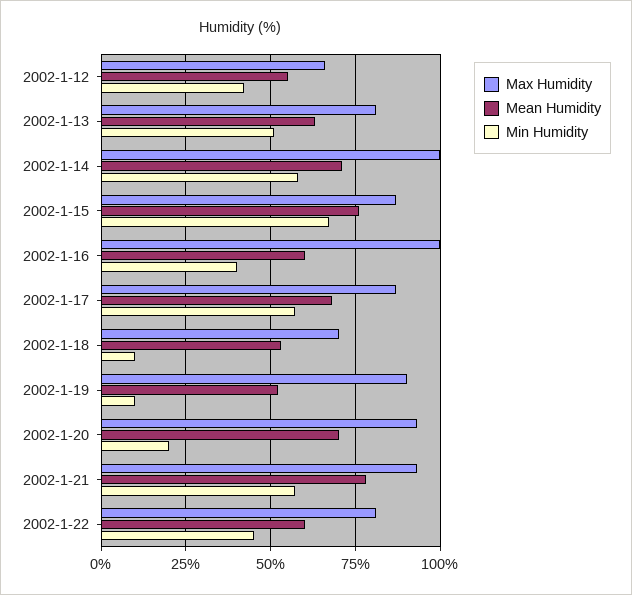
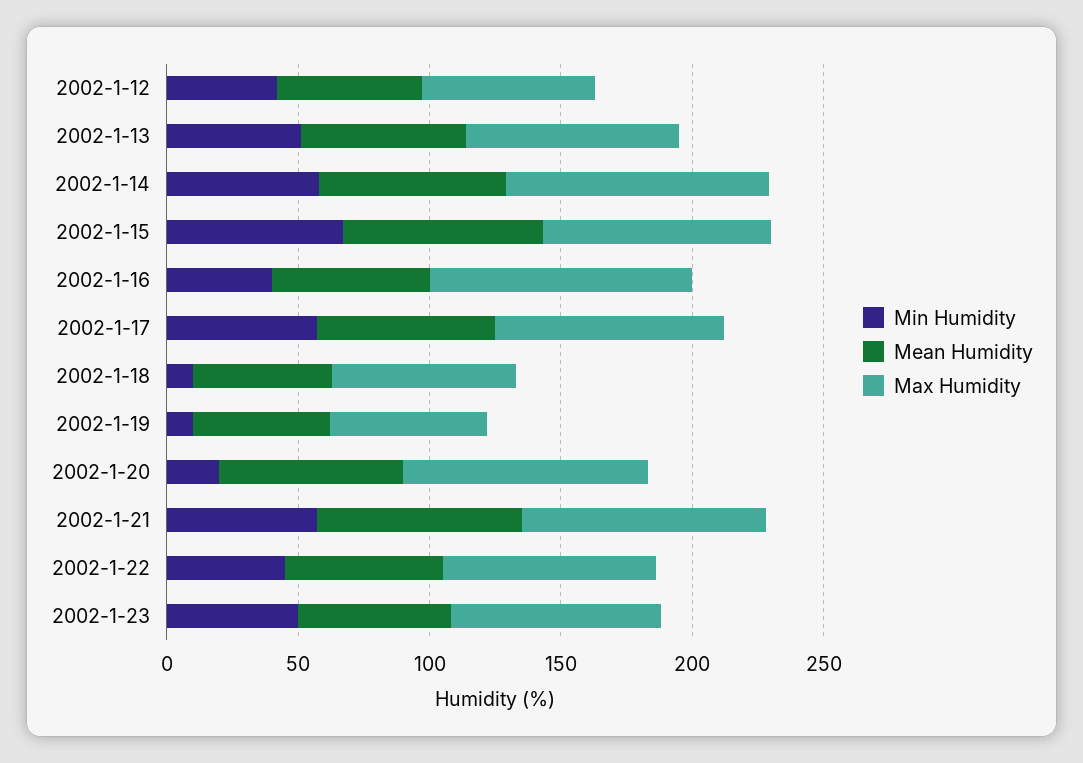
Max Humidity, 2002-1-19: 90 -> 60
Min Humidity, 2002-1-23: none -> 50
Mean Humidity, 2002-1-23: none -> 60
Max Humidity, 2002-1-23: none -> 80

